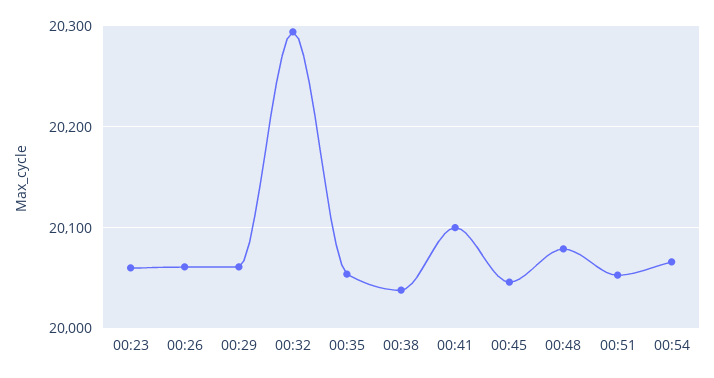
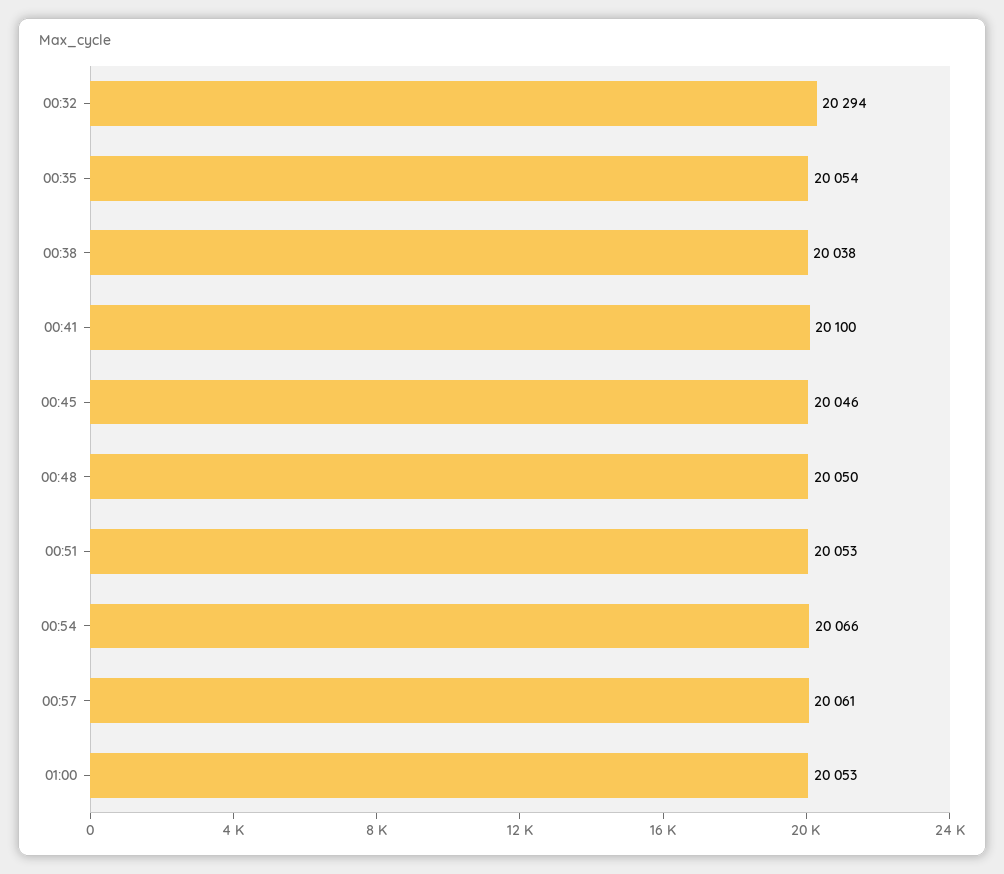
00:23: 20060 -> none
00:26: 20060 -> none
00:29: 20060 -> none
00:48: 20080 -> 20050
00:57: none -> 20061
01:00: none -> 20053

